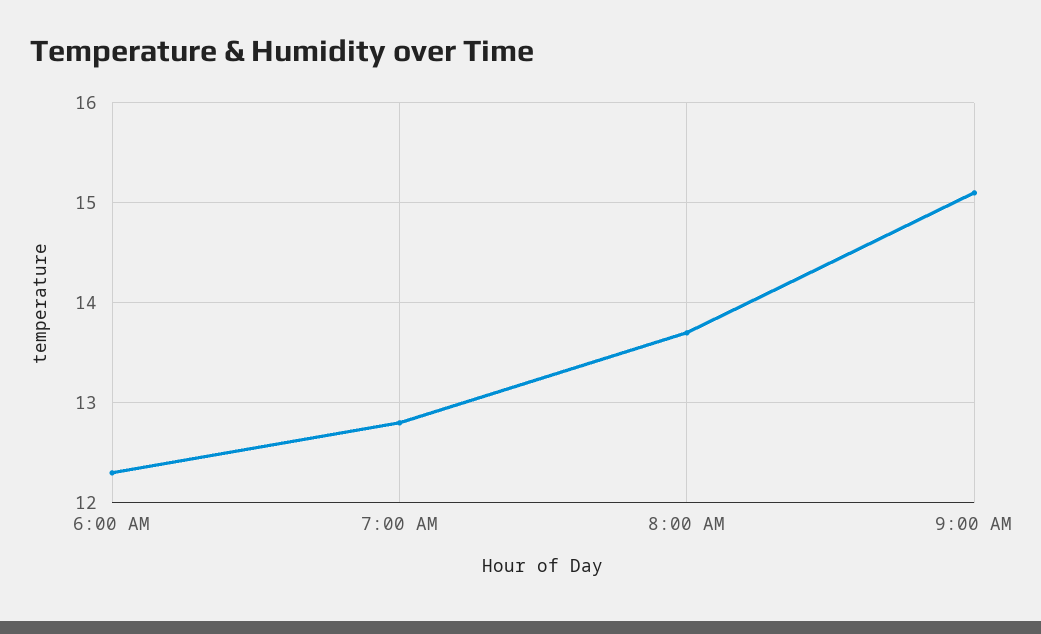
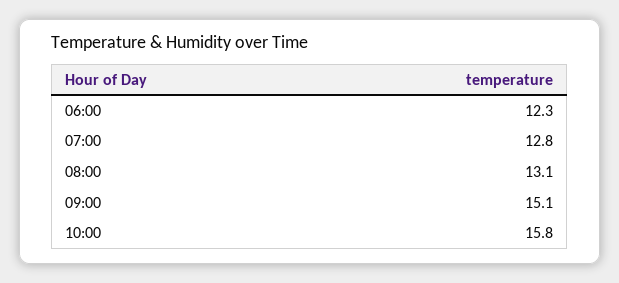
8:00 AM: 13.7 -> 13.1
10:00: none -> 15.8

